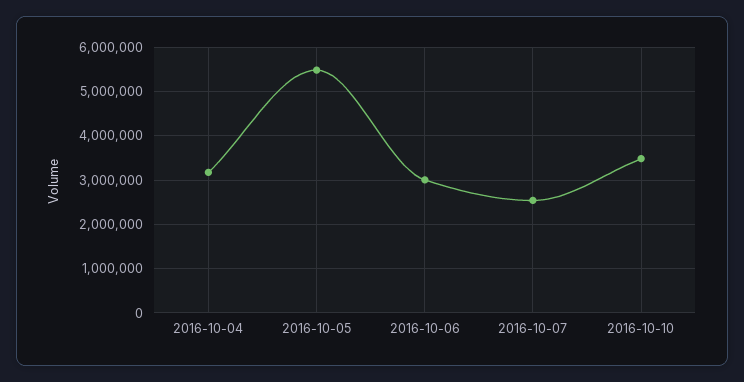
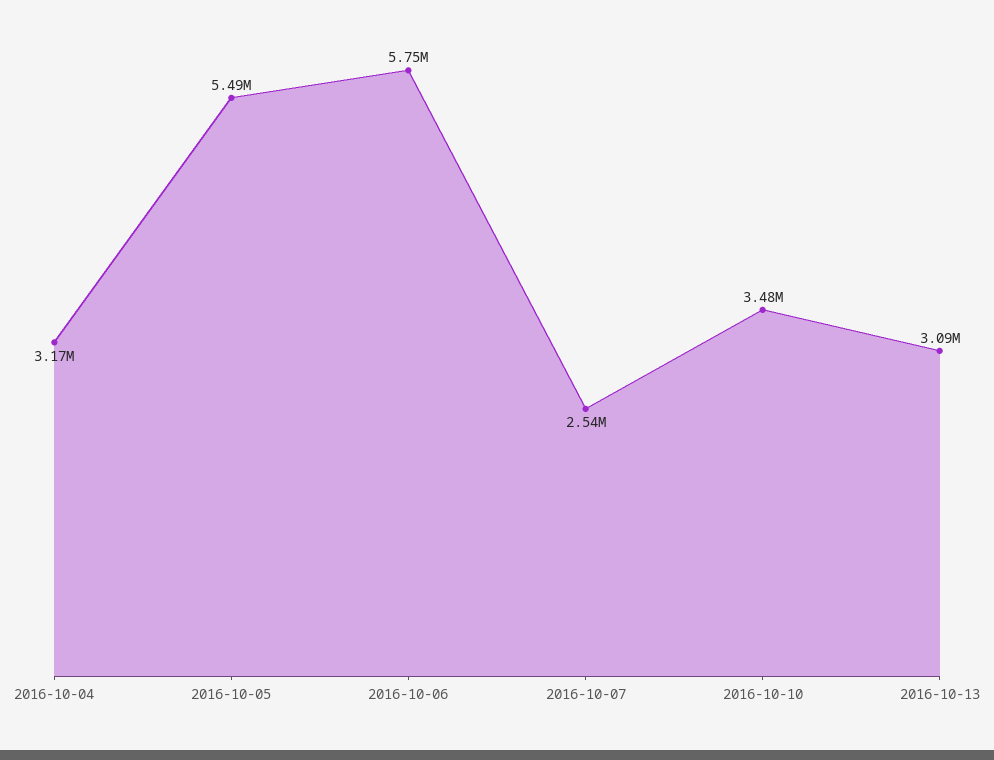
2016-10-06: 3000000 -> 5750000
2016-10-13: none -> 3090000

